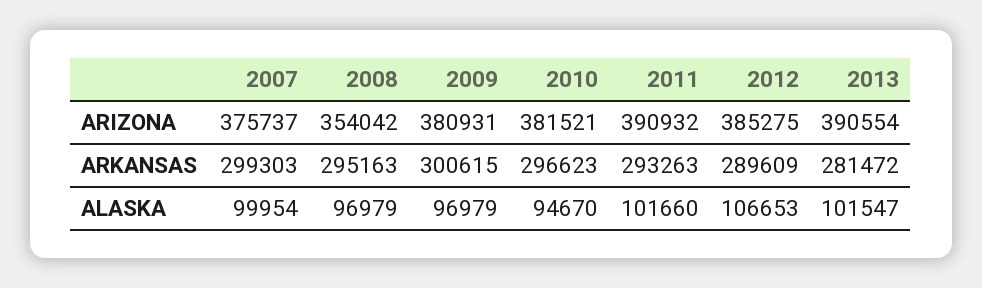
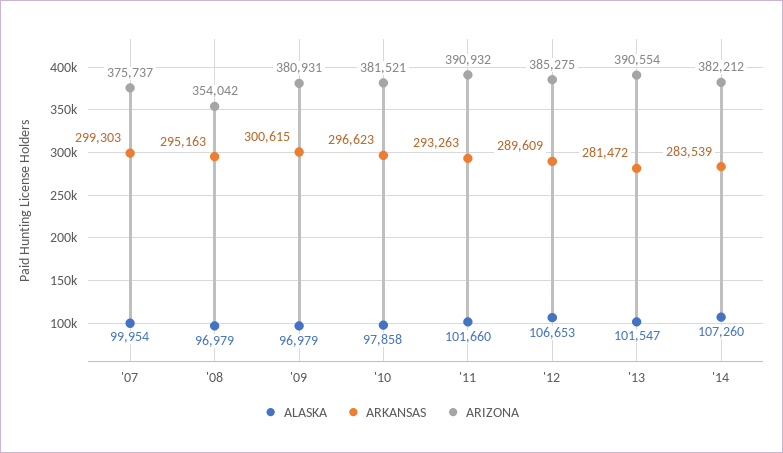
ALASKA, 2010: 94670 -> 97858
ALASKA, '14: none -> 107260
ARKANSAS, '14: none -> 283539
ARIZONA, '14: none -> 382212

